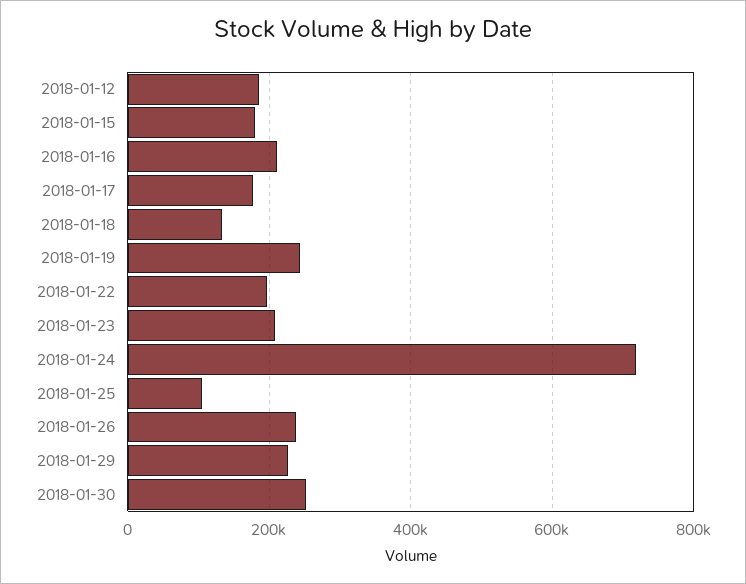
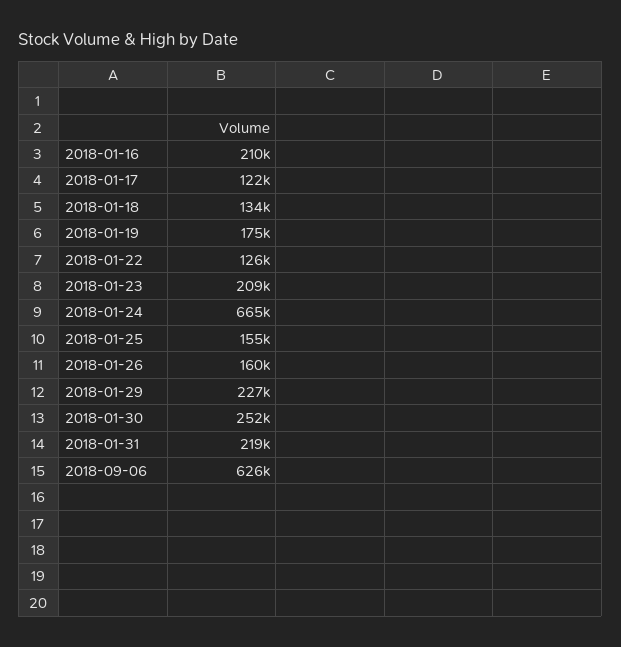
2018-01-12: 180000 -> none
2018-01-15: 180000 -> none
2018-01-17: 180000 -> 122000
2018-01-19: 240000 -> 175000
2018-01-22: 200000 -> 126000
2018-01-24: 720000 -> 665000
2018-01-25: 100000 -> 155000
2018-01-26: 240000 -> 160000
2018-01-31: none -> 219000
2018-09-06: none -> 626000

